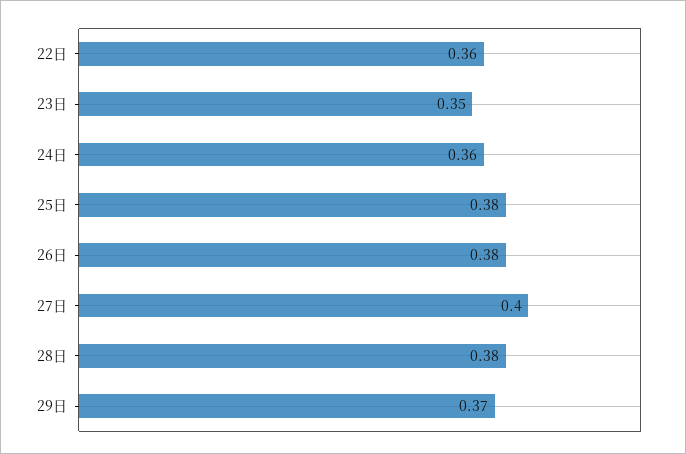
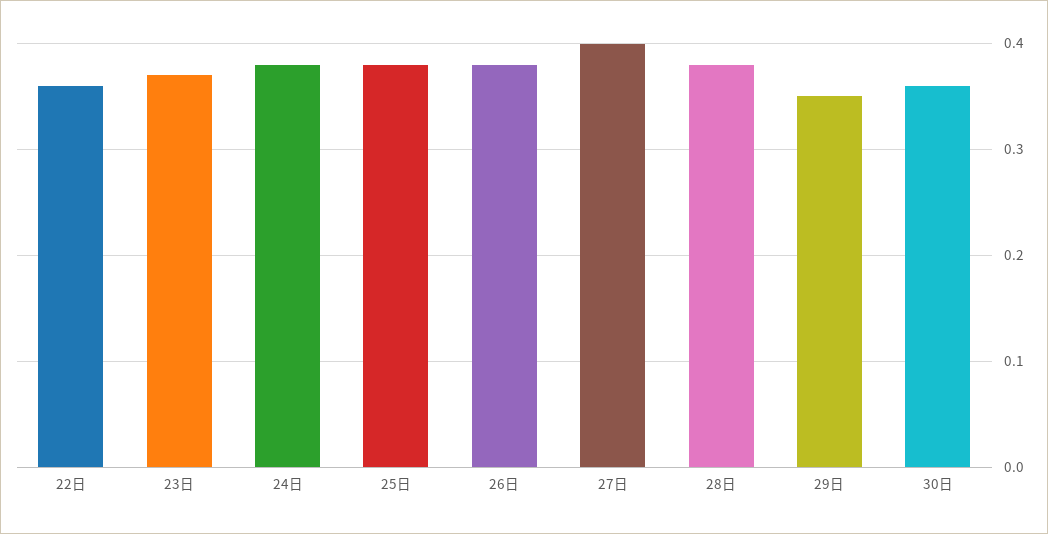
23日: 0.35 -> 0.37
24日: 0.36 -> 0.38
29日: 0.37 -> 0.35
30日: none -> 0.36

